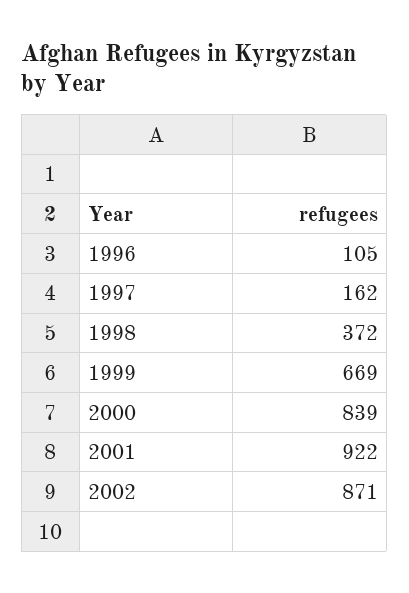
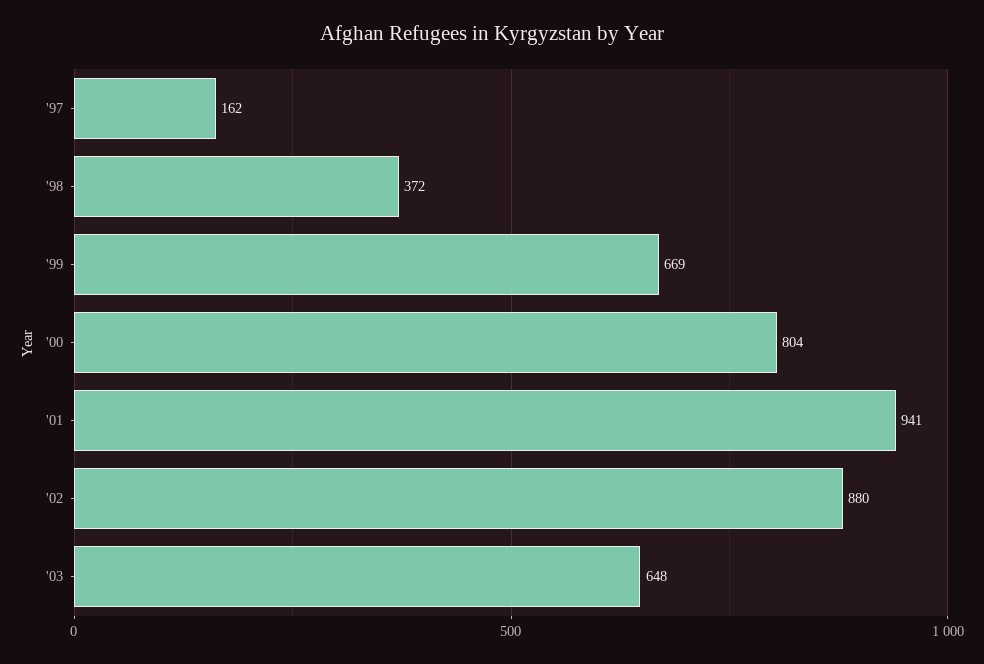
1996: 105 -> none
2000: 839 -> 804
2001: 922 -> 941
2002: 871 -> 880
'03: none -> 648

